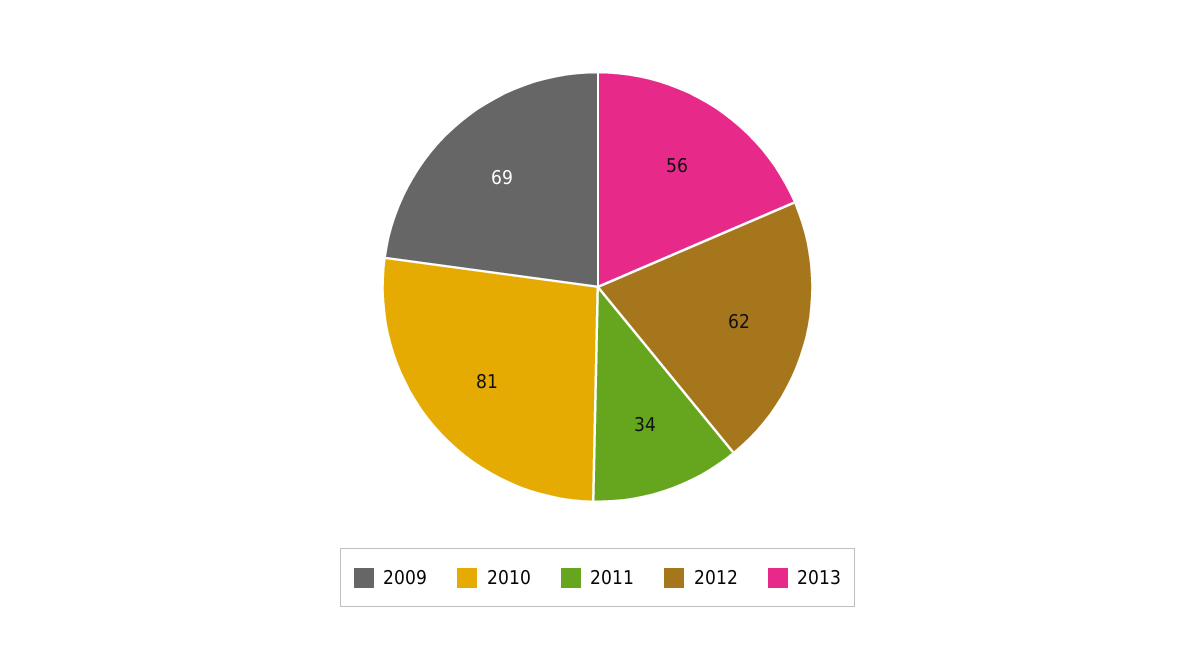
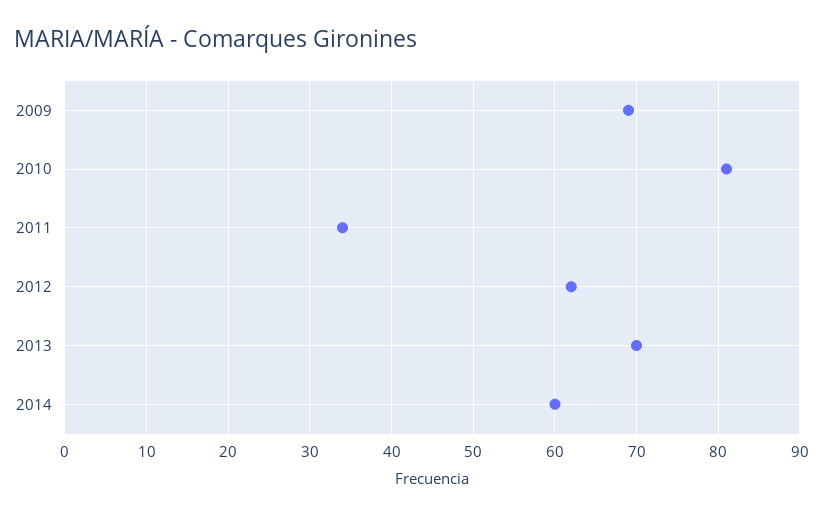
2013: 56 -> 70
2014: none -> 60

